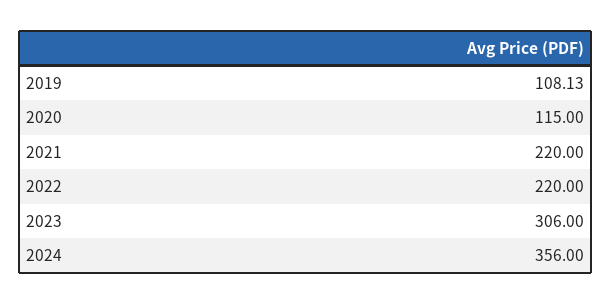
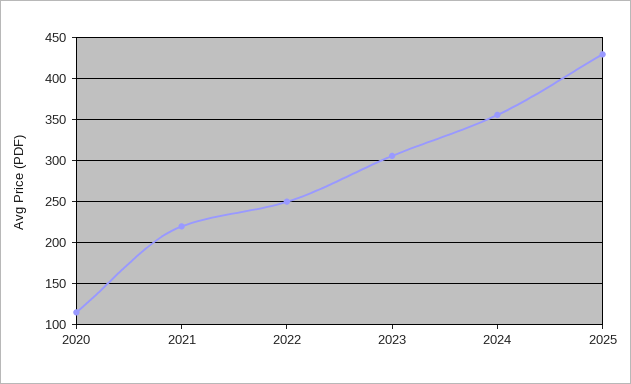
2019: 108.13 -> none
2022: 220 -> 250
2025: none -> 430

